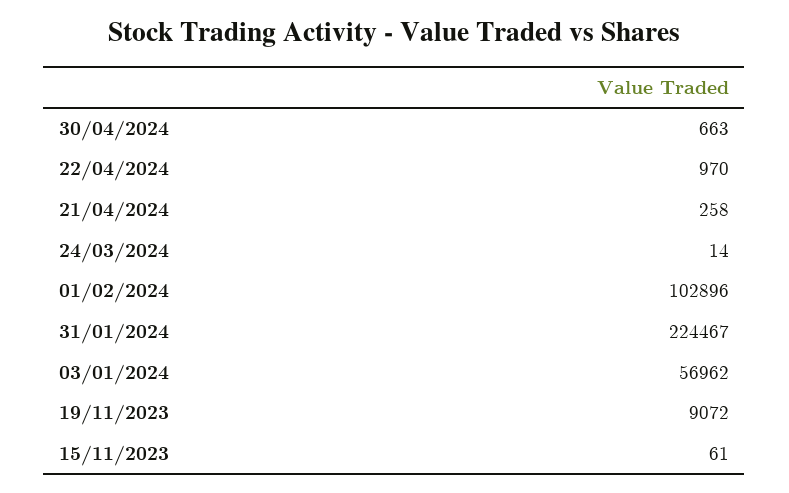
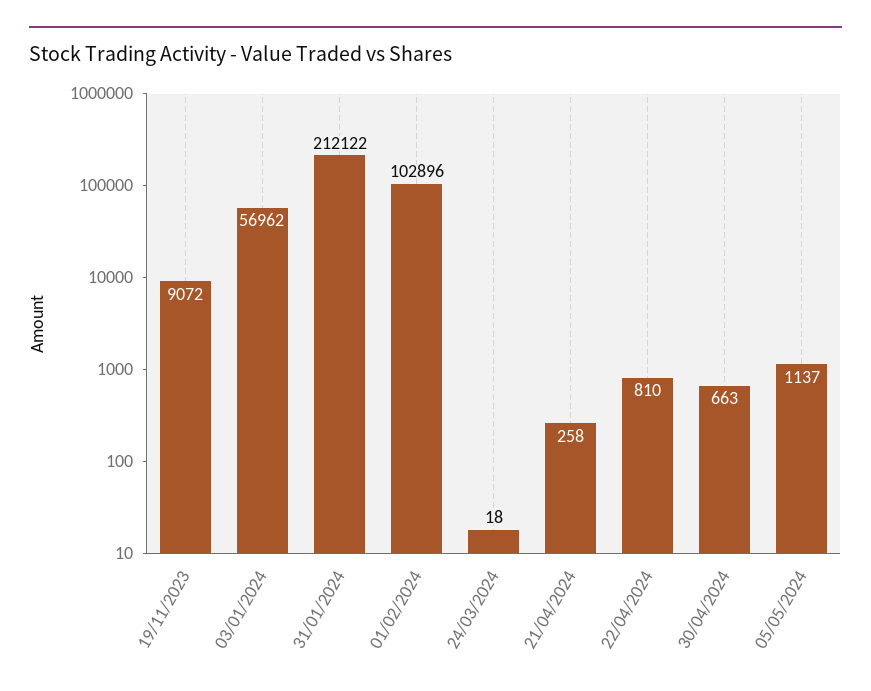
22/04/2024: 970 -> 810
24/03/2024: 14 -> 18
31/01/2024: 224467 -> 212122
15/11/2023: 61 -> none
05/05/2024: none -> 1137

